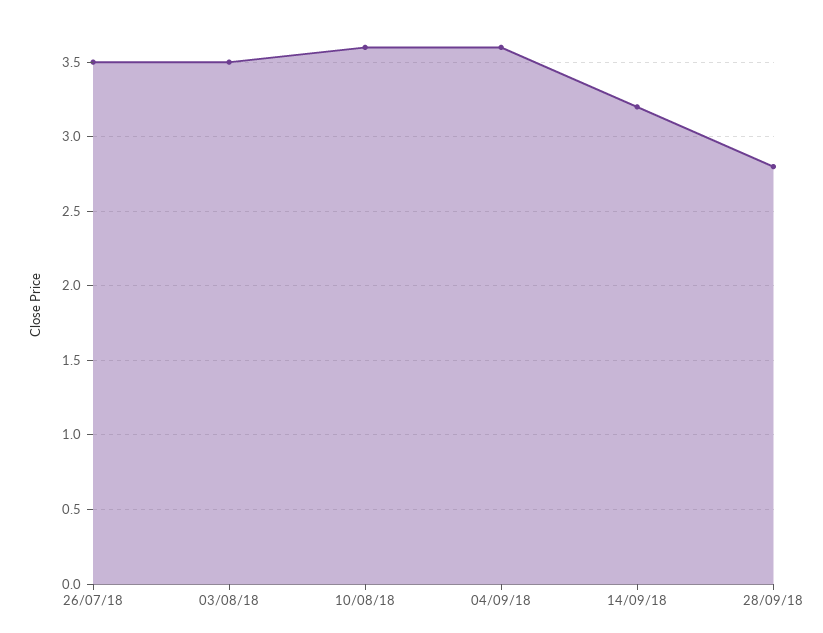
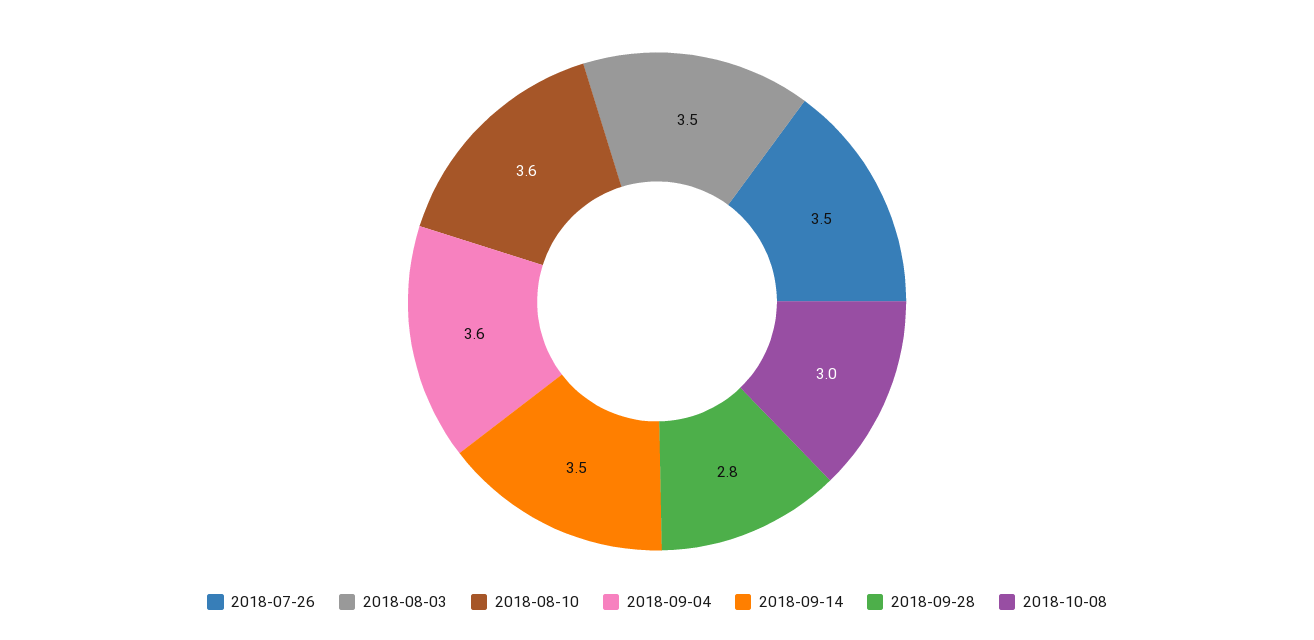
14/09/18: 3.2 -> 3.5
2018-10-08: none -> 3

